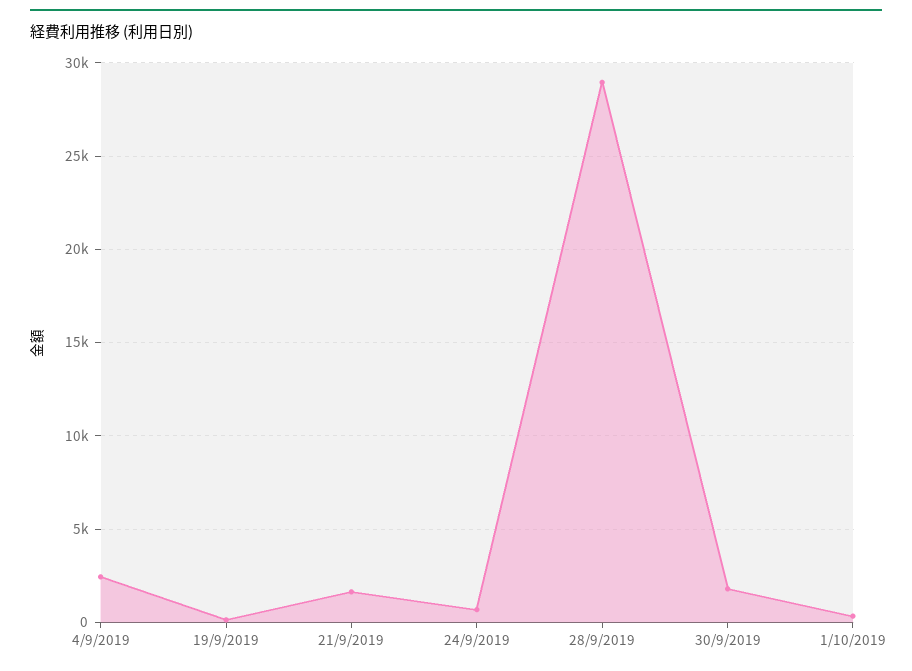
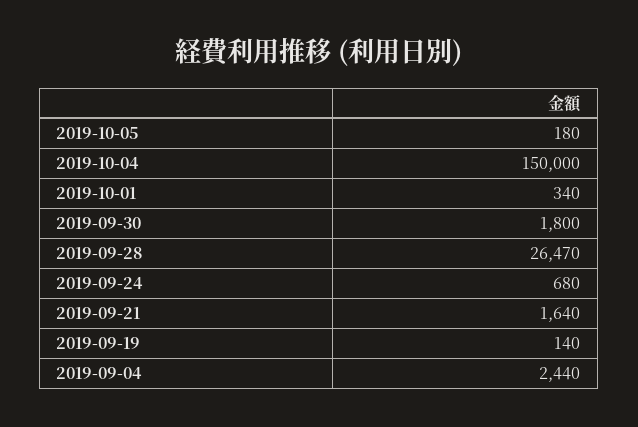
28/9/2019: 29000 -> 26470
2019-10-05: none -> 180
2019-10-04: none -> 150000

